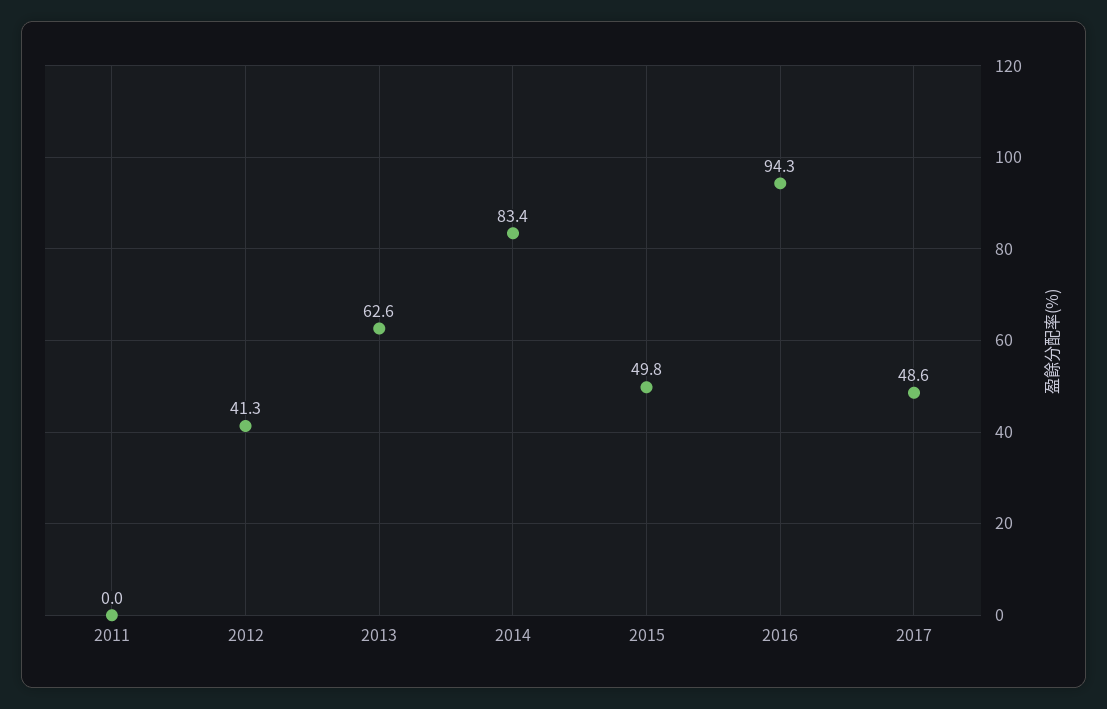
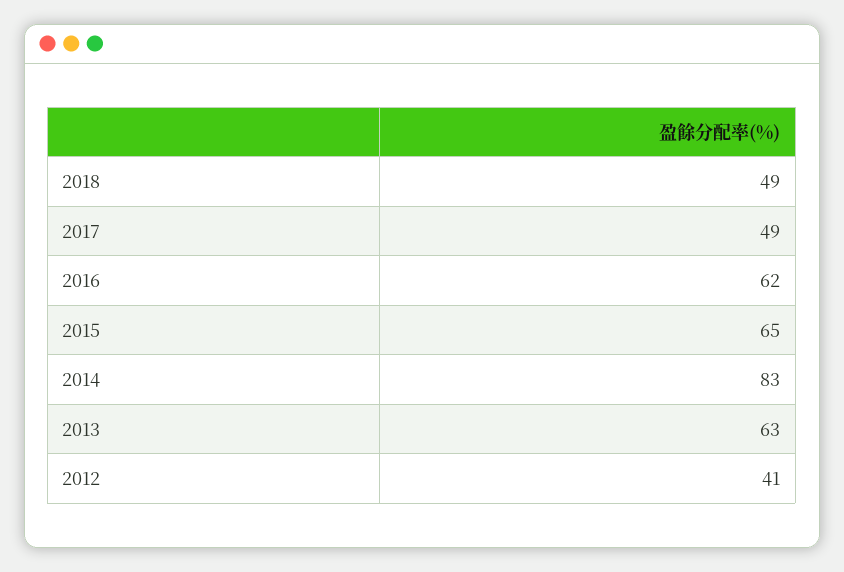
2011: 0 -> none
2015: 49.8 -> 65
2016: 94.3 -> 62
2018: none -> 49

